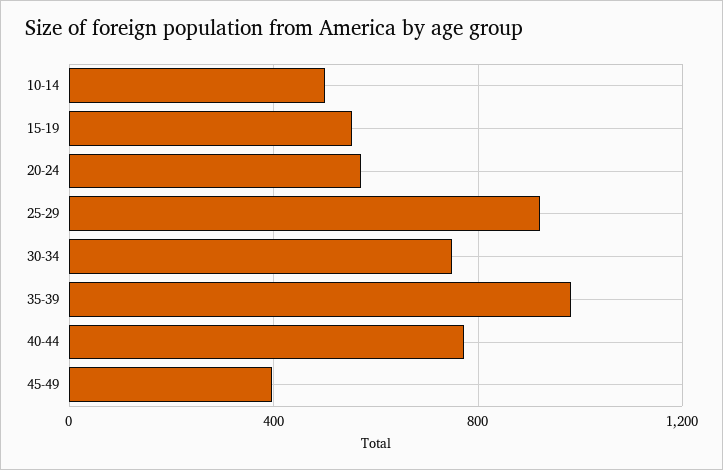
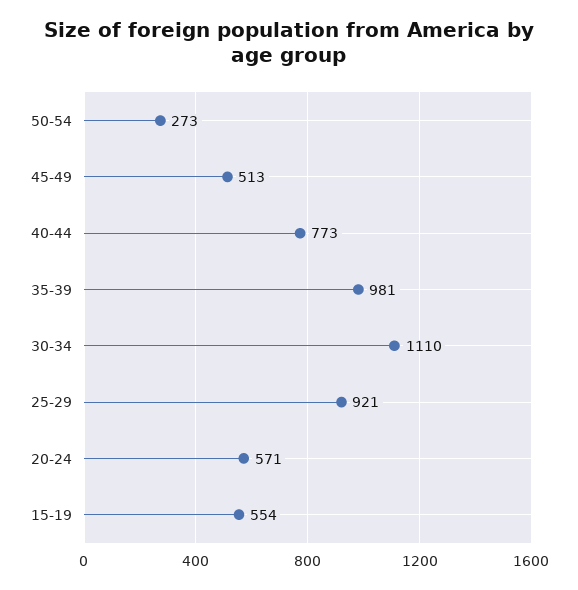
10-14: 500 -> none
30-34: 750 -> 1110
45-49: 400 -> 513
50-54: none -> 273

